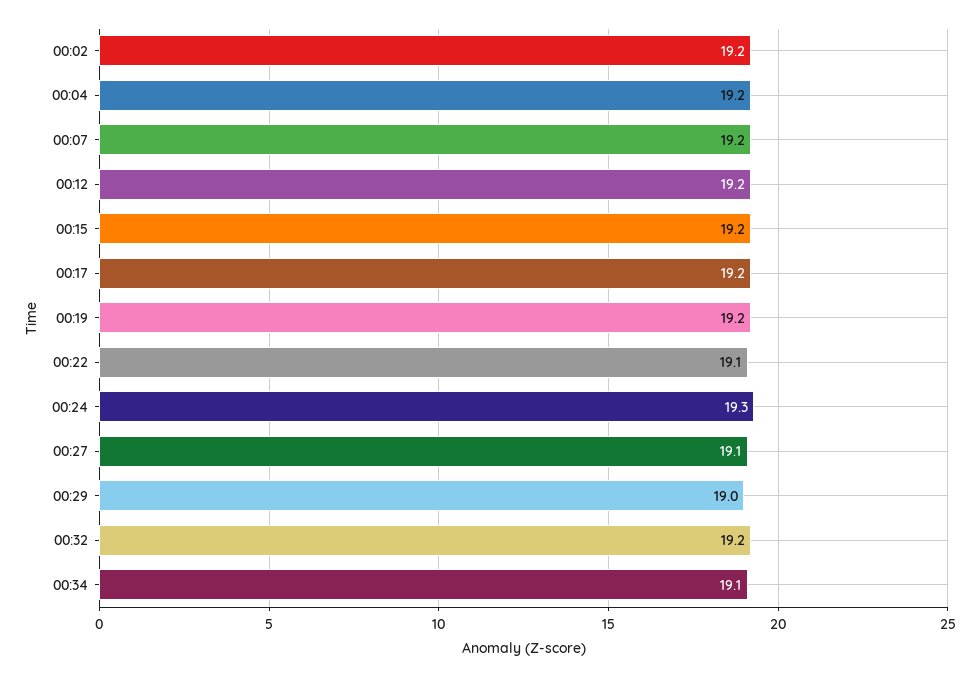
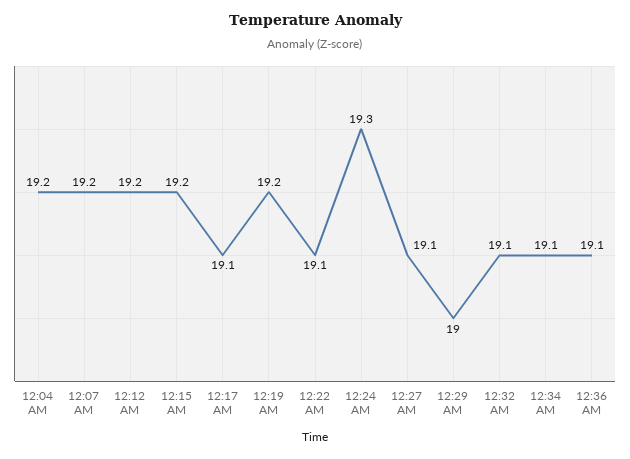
00:02: 19.2 -> none
00:17: 19.2 -> 19.1
00:32: 19.2 -> 19.1
12:36 AM: none -> 19.1

